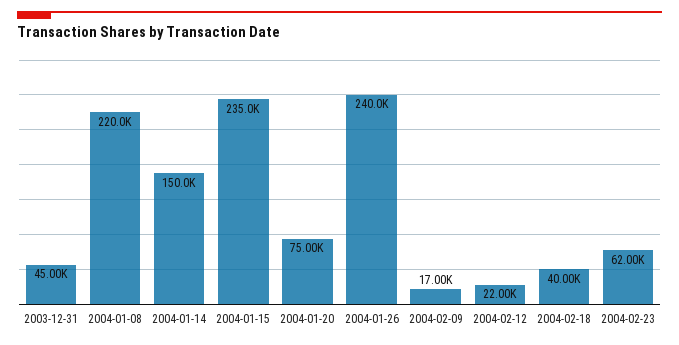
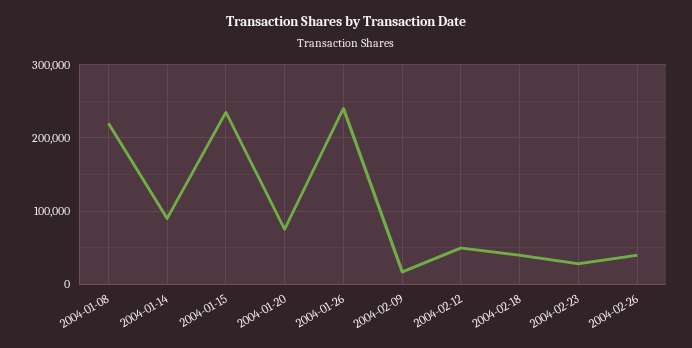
2003-12-31: 45000 -> none
2004-01-14: 150000 -> 90000
2004-02-12: 22000 -> 50000
2004-02-23: 62000 -> 30000
2004-02-26: none -> 40000

